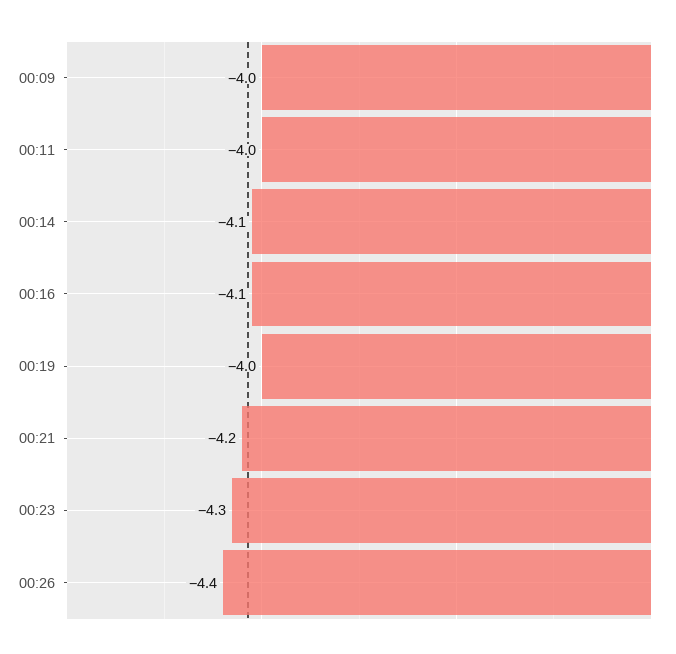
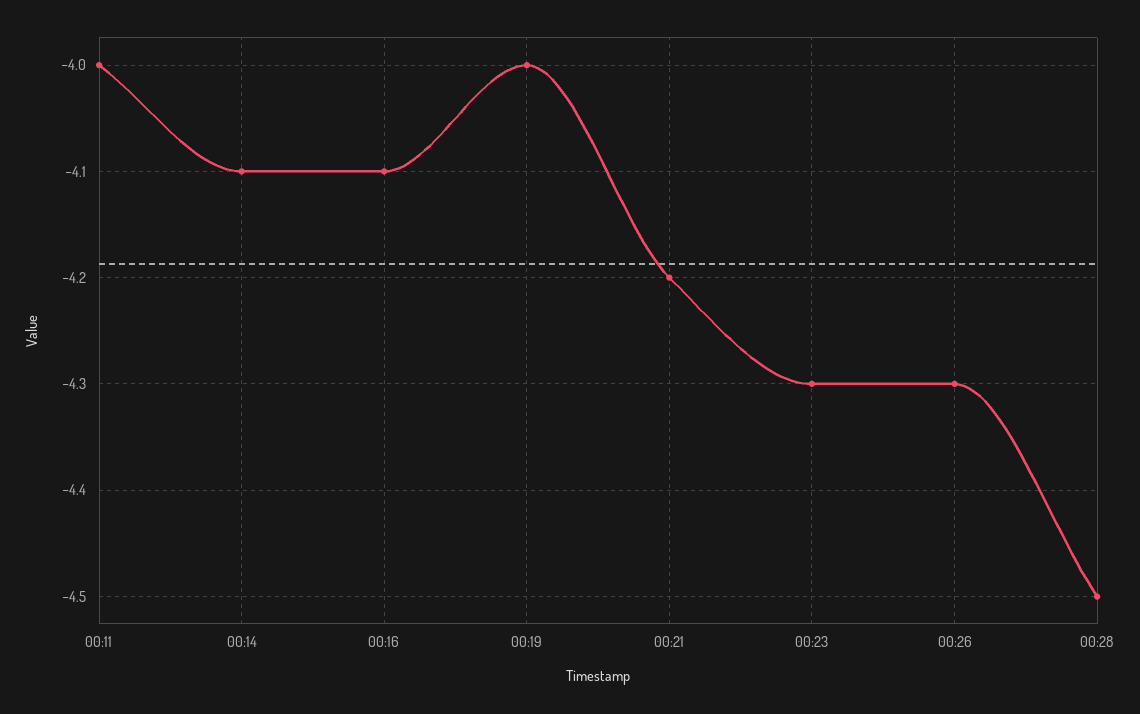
00:09: -4 -> none
00:26: -4.4 -> -4.3
00:28: none -> -4.5

